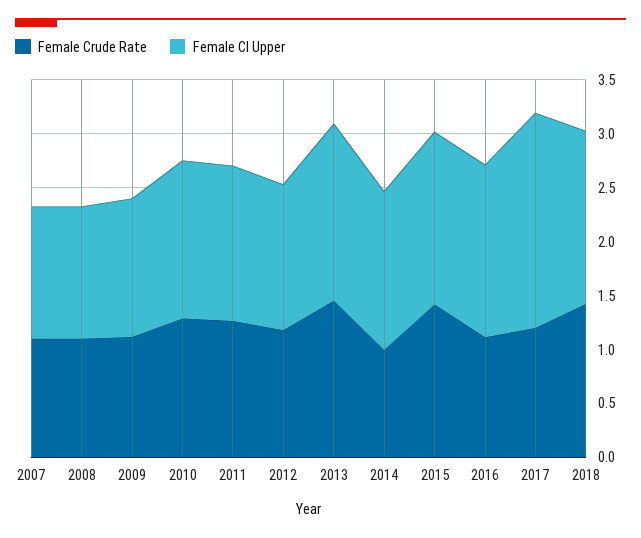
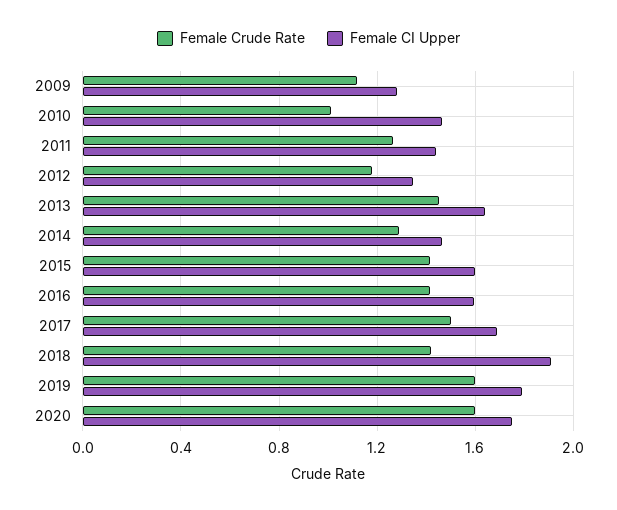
Female Crude Rate, 2007: 1.1 -> none
Female CI Upper, 2007: 1.2 -> none
Female Crude Rate, 2008: 1.1 -> none
Female CI Upper, 2008: 1.2 -> none
Female Crude Rate, 2010: 1.3 -> 1
Female Crude Rate, 2014: 1 -> 1.3
Female Crude Rate, 2016: 1.1 -> 1.4
Female Crude Rate, 2017: 1.2 -> 1.5
Female CI Upper, 2017: 2 -> 1.7
Female CI Upper, 2018: 1.6 -> 1.9
Female Crude Rate, 2019: none -> 1.6
Female CI Upper, 2019: none -> 1.8
Female Crude Rate, 2020: none -> 1.6
Female CI Upper, 2020: none -> 1.75

